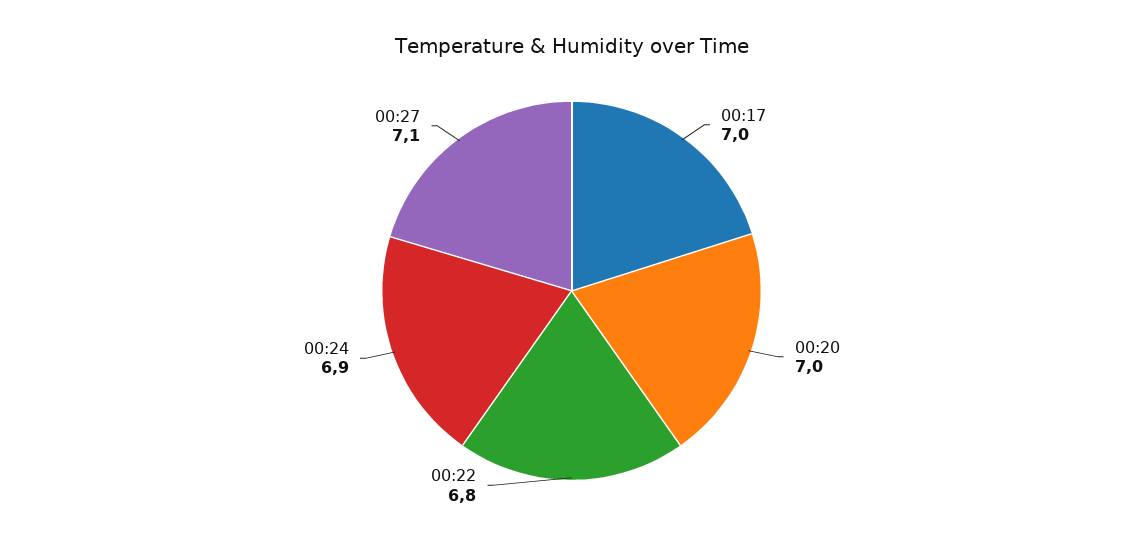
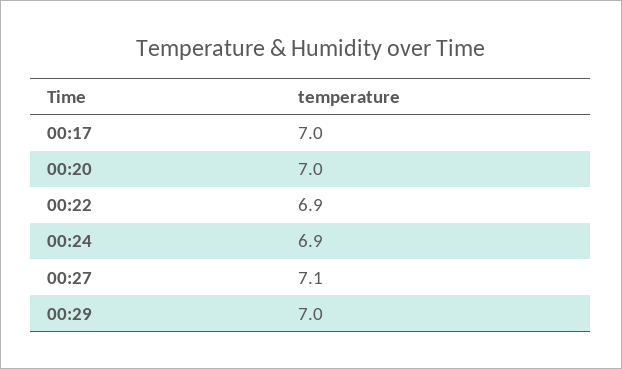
00:22: 6.8 -> 6.9
00:29: none -> 7

